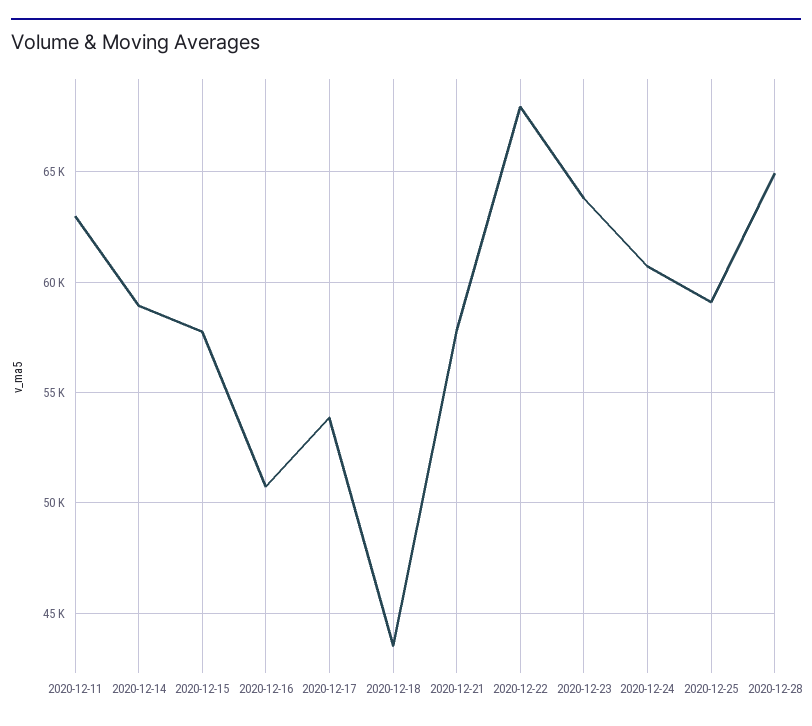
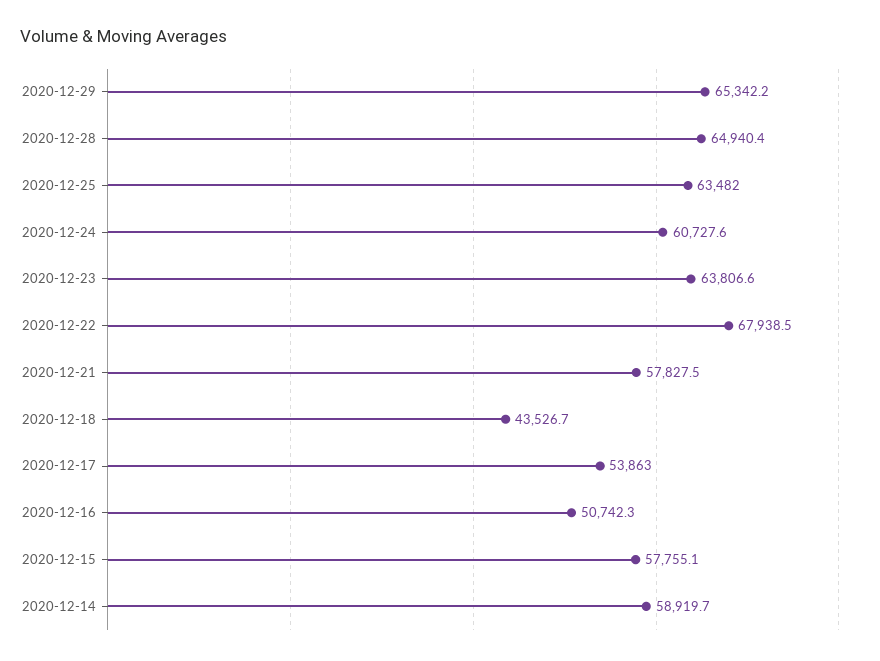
2020-12-11: 63000 -> none
2020-12-25: 59000 -> 63482
2020-12-29: none -> 65342.2

